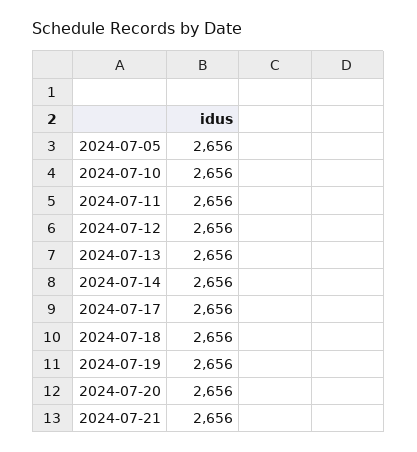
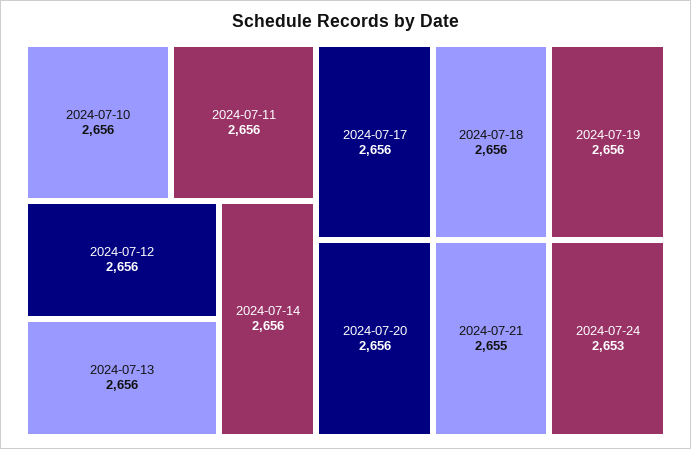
2024-07-05: 2656 -> none
2024-07-21: 2656 -> 2655
2024-07-24: none -> 2653

